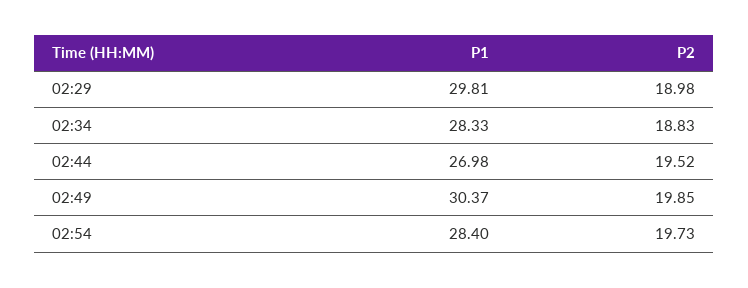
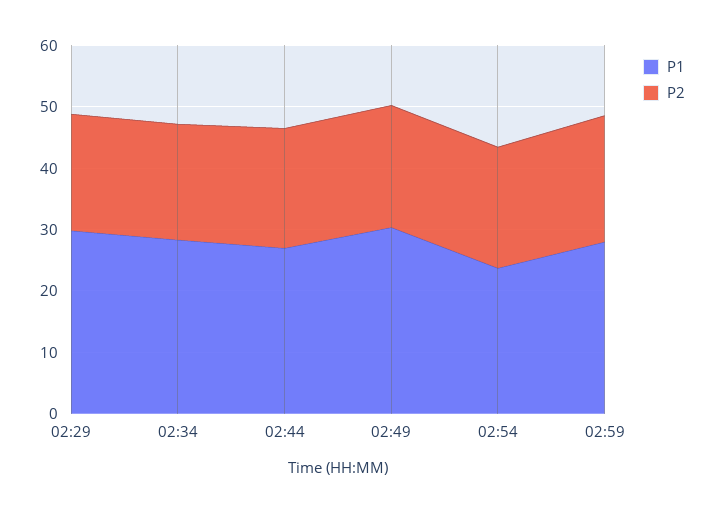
P1, 02:54: 28.4 -> 24
P1, 02:59: none -> 28
P2, 02:59: none -> 20

